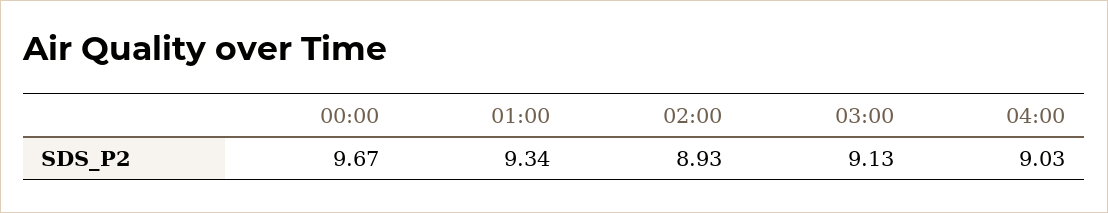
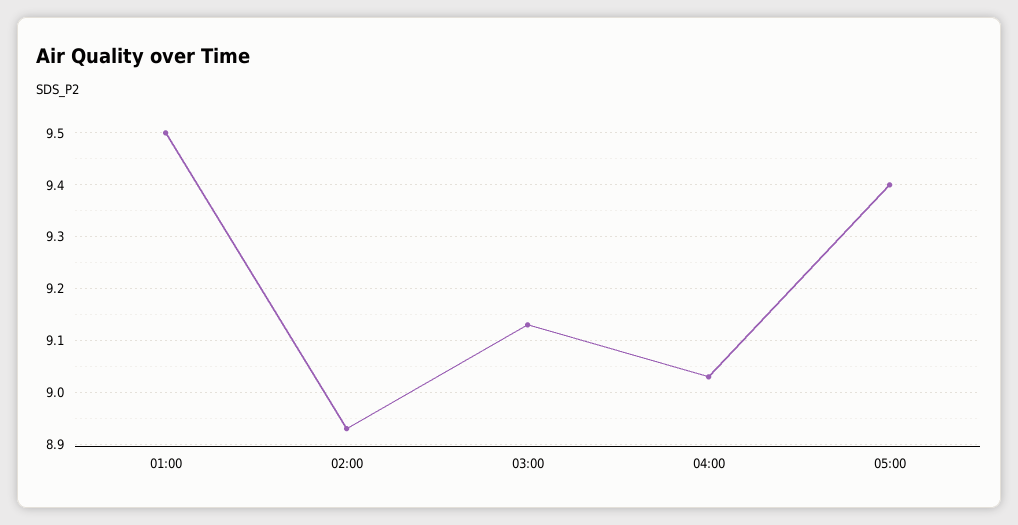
00:00: 9.67 -> none
01:00: 9.34 -> 9.5
05:00: none -> 9.4

